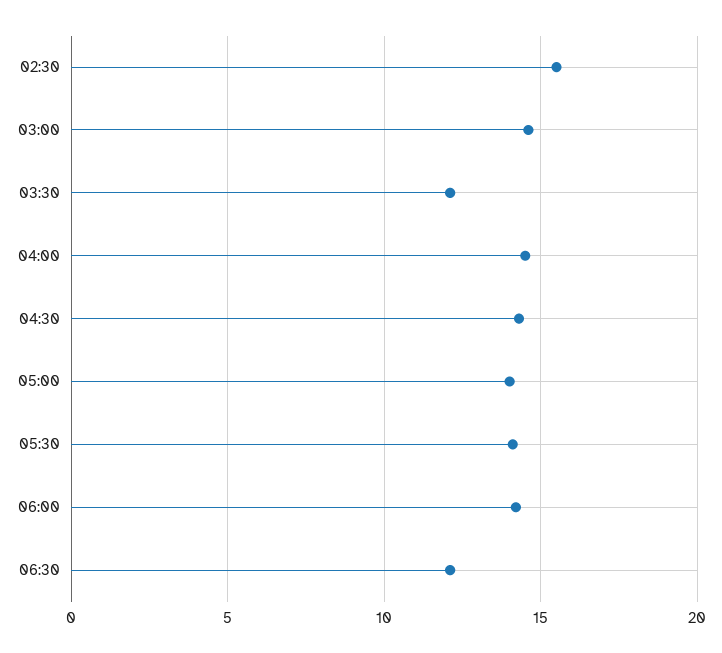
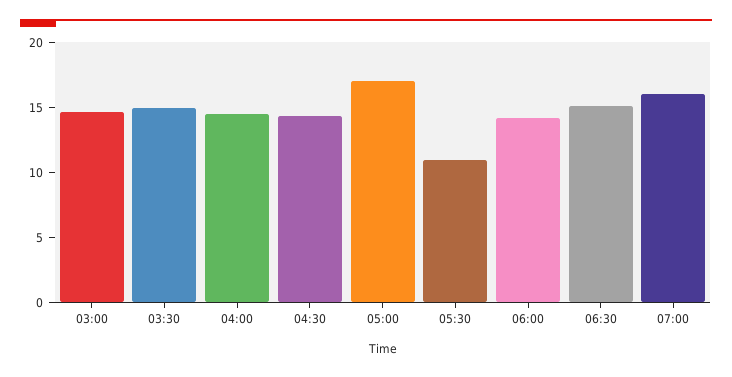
02:30: 15.5 -> none
03:30: 12 -> 15
05:00: 14 -> 17
05:30: 14 -> 11
06:30: 12 -> 15
07:00: none -> 16

